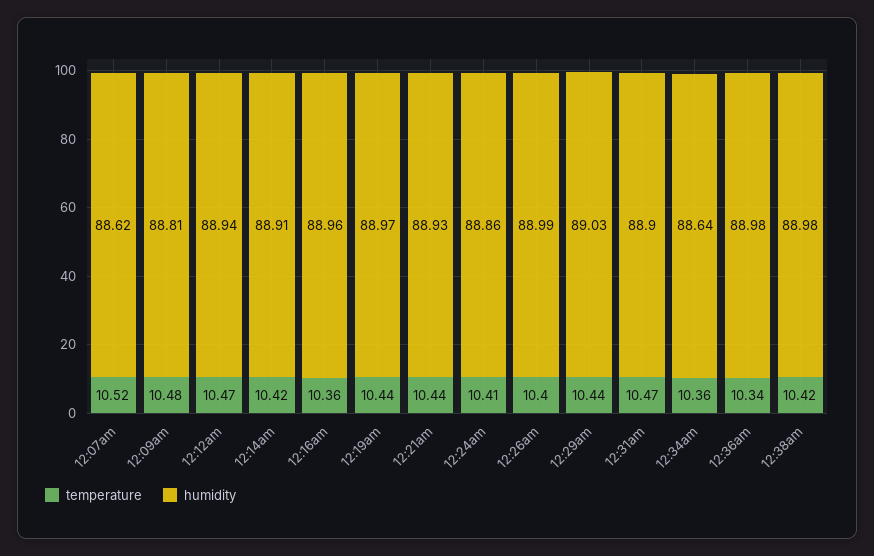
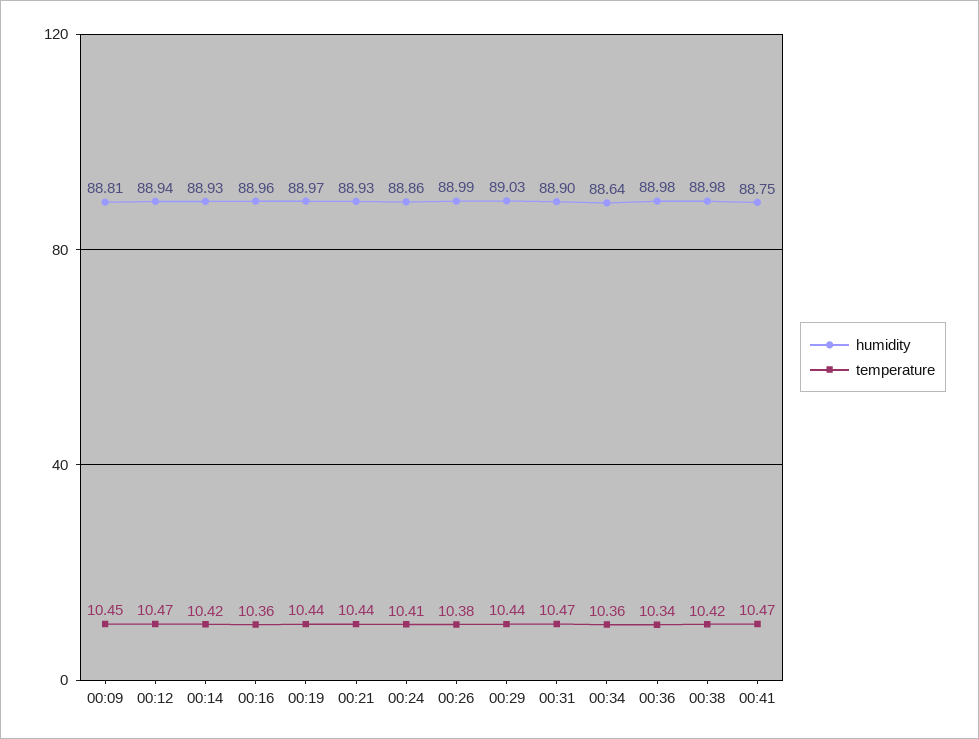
temperature, 12:07am: 10.52 -> none
humidity, 12:07am: 88.62 -> none
temperature, 12:09am: 10.48 -> 10.45
humidity, 12:14am: 88.91 -> 88.93
temperature, 12:26am: 10.4 -> 10.38
humidity, 00:41: none -> 88.75
temperature, 00:41: none -> 10.47

